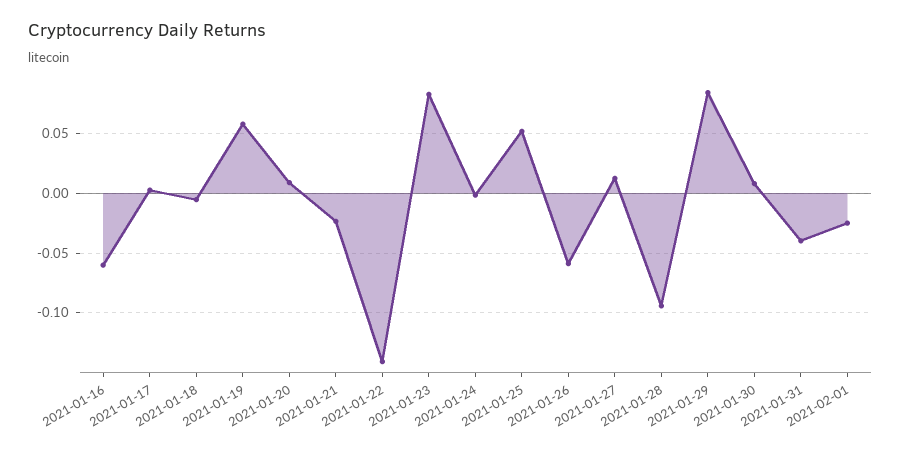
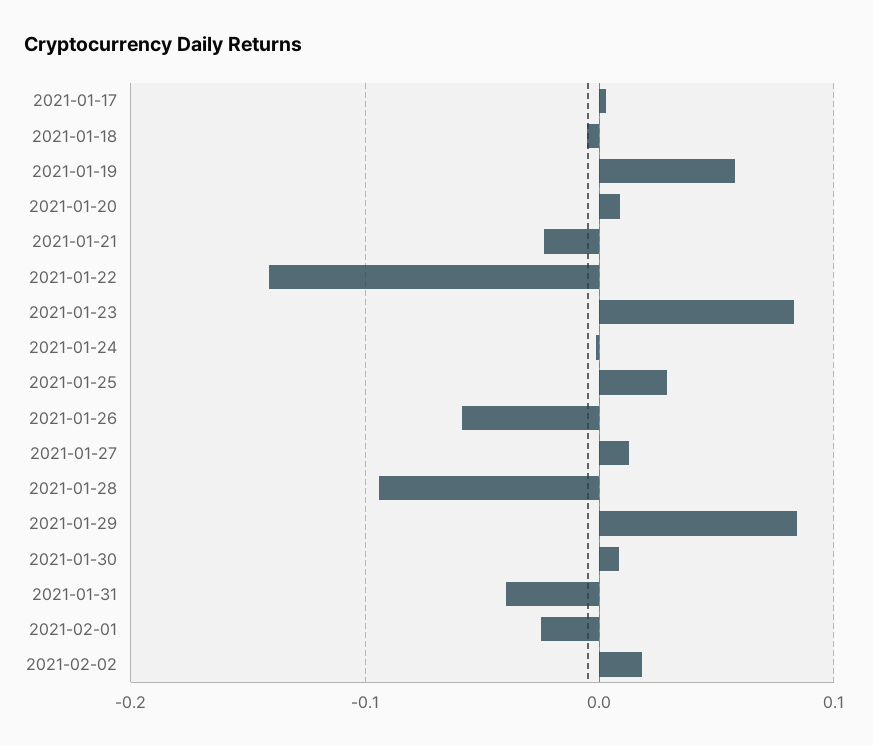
2021-01-16: -0.06 -> none
2021-01-25: 0.05 -> 0.03
2021-02-02: none -> 0.02

